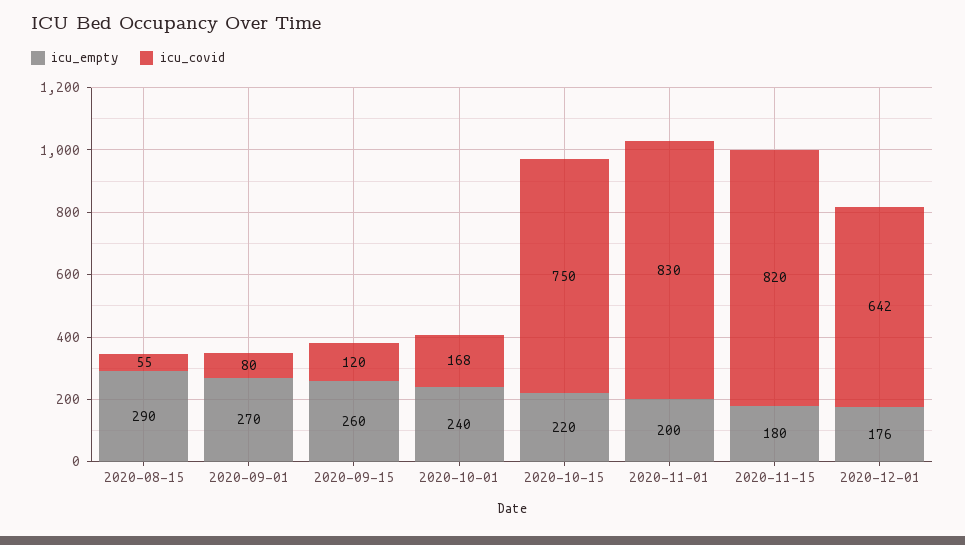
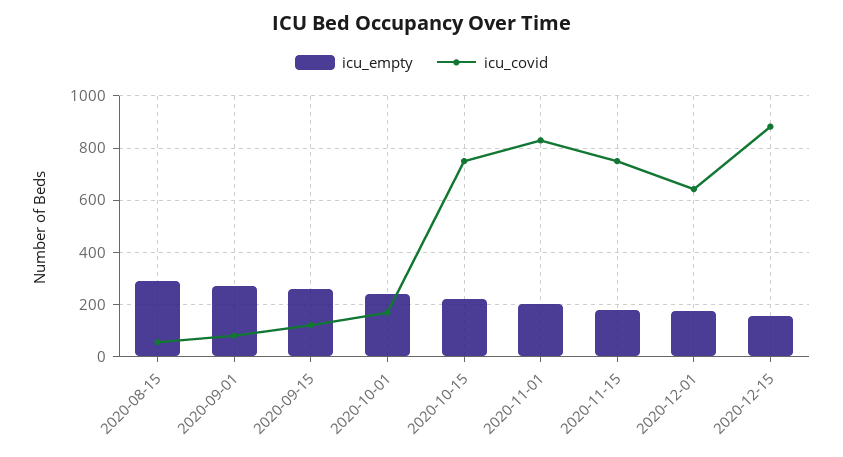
icu_covid, 2020-11-15: 820 -> 750
icu_empty, 2020-12-15: none -> 150
icu_covid, 2020-12-15: none -> 875

